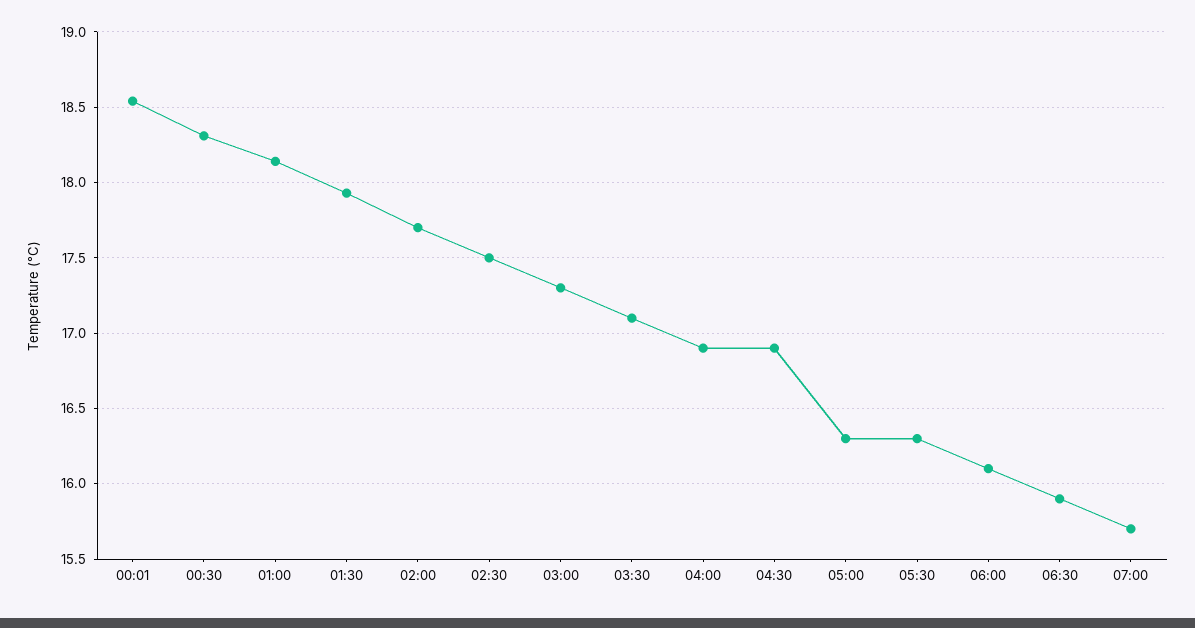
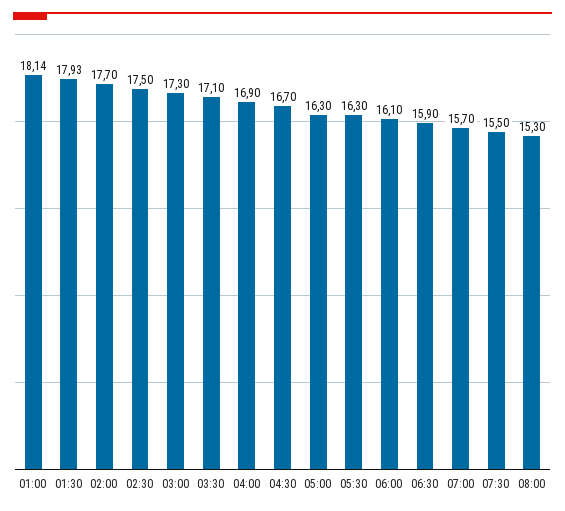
00:01: 18.55 -> none
00:30: 18.3 -> none
04:30: 16.9 -> 16.7
07:30: none -> 15.5
08:00: none -> 15.3

